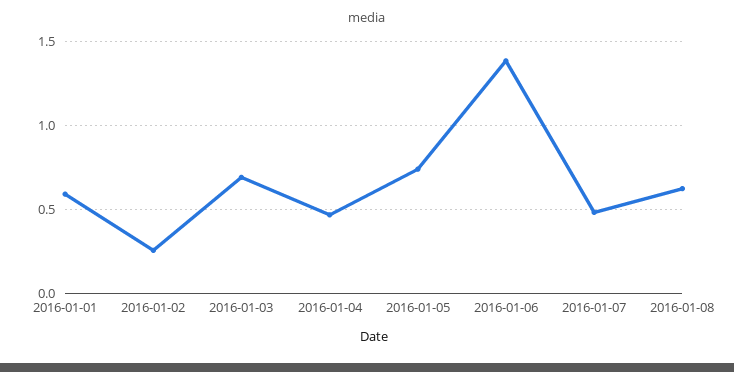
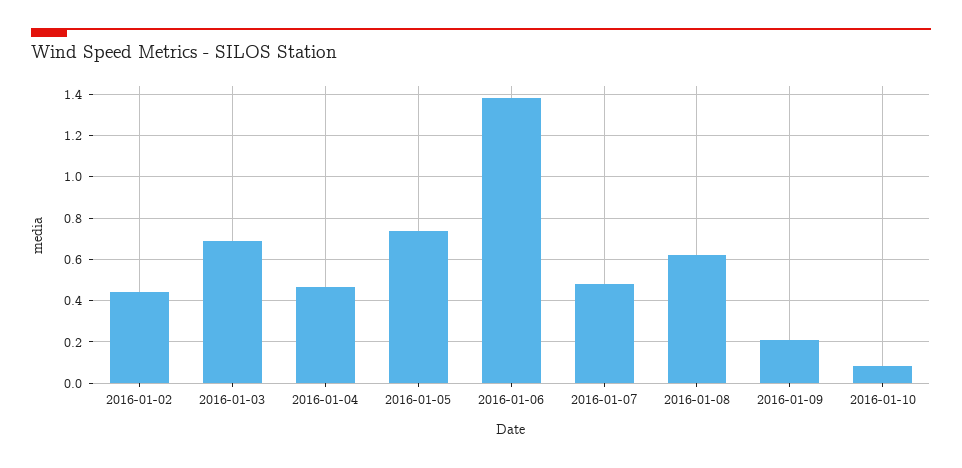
2016-01-01: 0.6 -> none
2016-01-02: 0.25 -> 0.45
2016-01-09: none -> 0.2
2016-01-10: none -> 0.1

